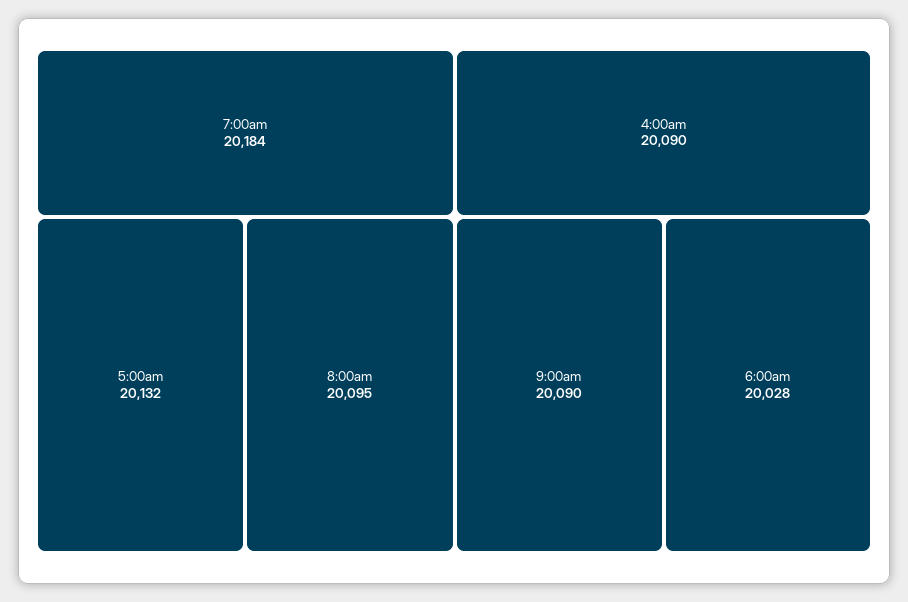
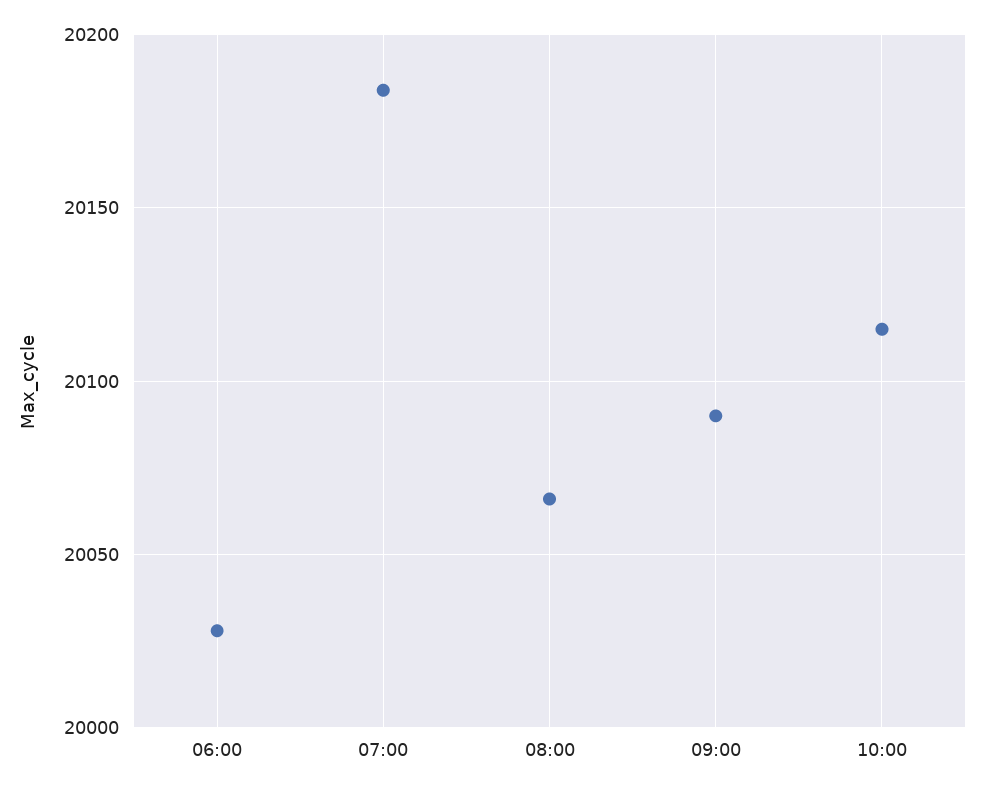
5:00am: 20132 -> none
8:00am: 20095 -> 20065
4:00am: 20090 -> none
10:00: none -> 20115

